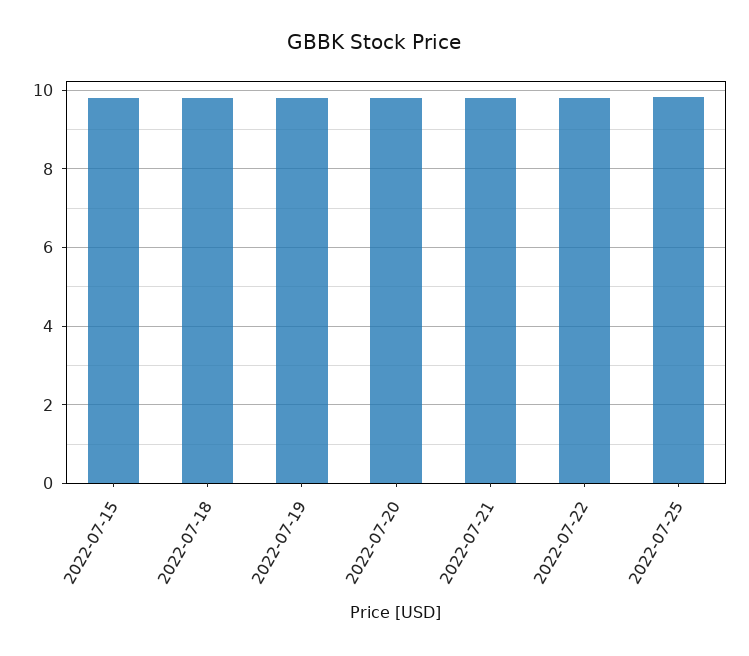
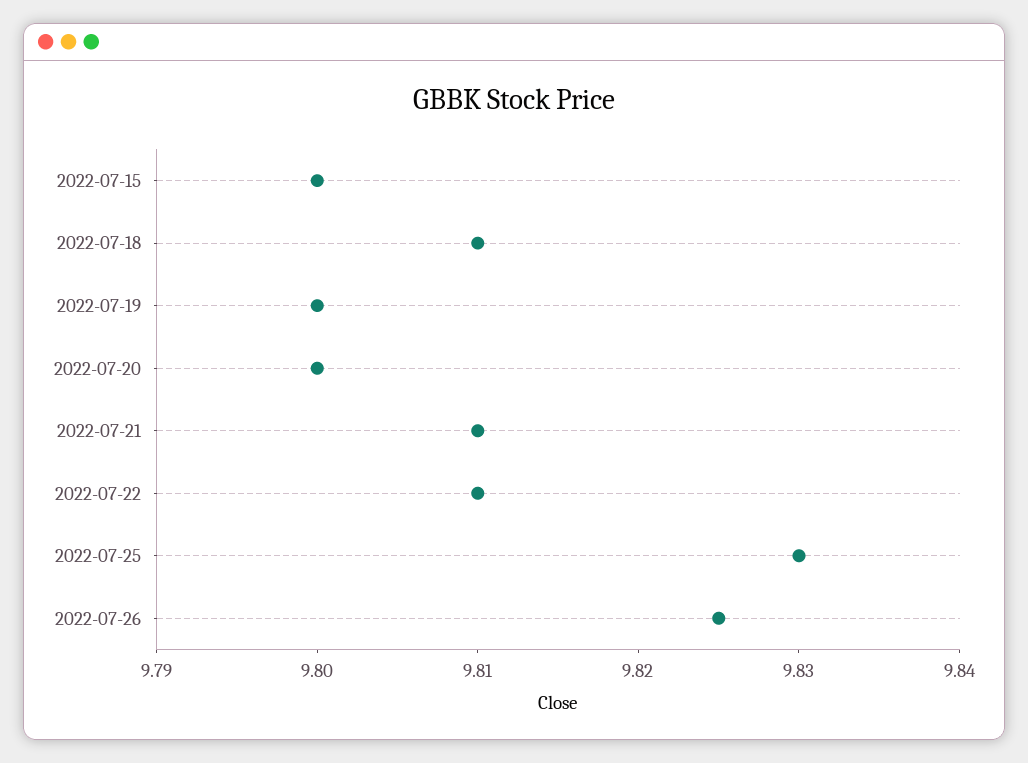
2022-07-26: none -> 9.825

